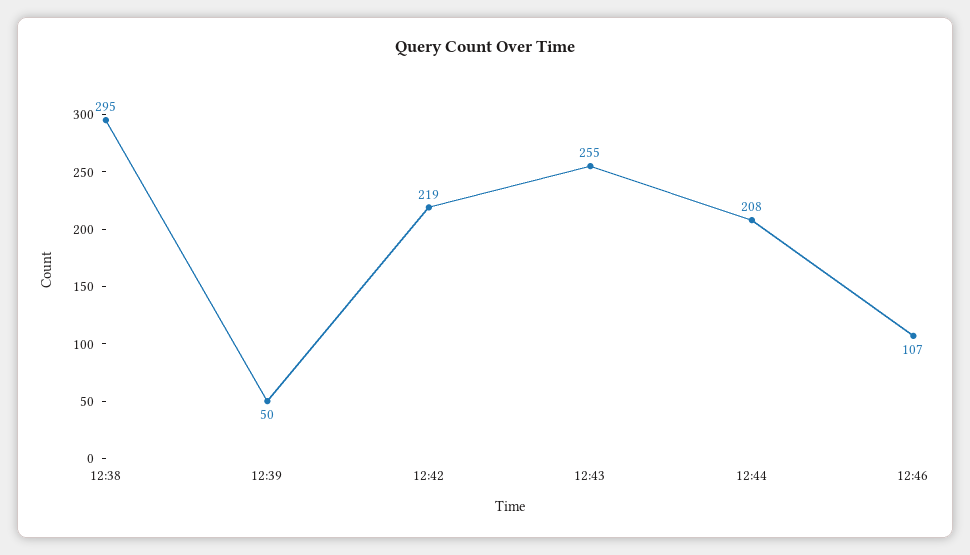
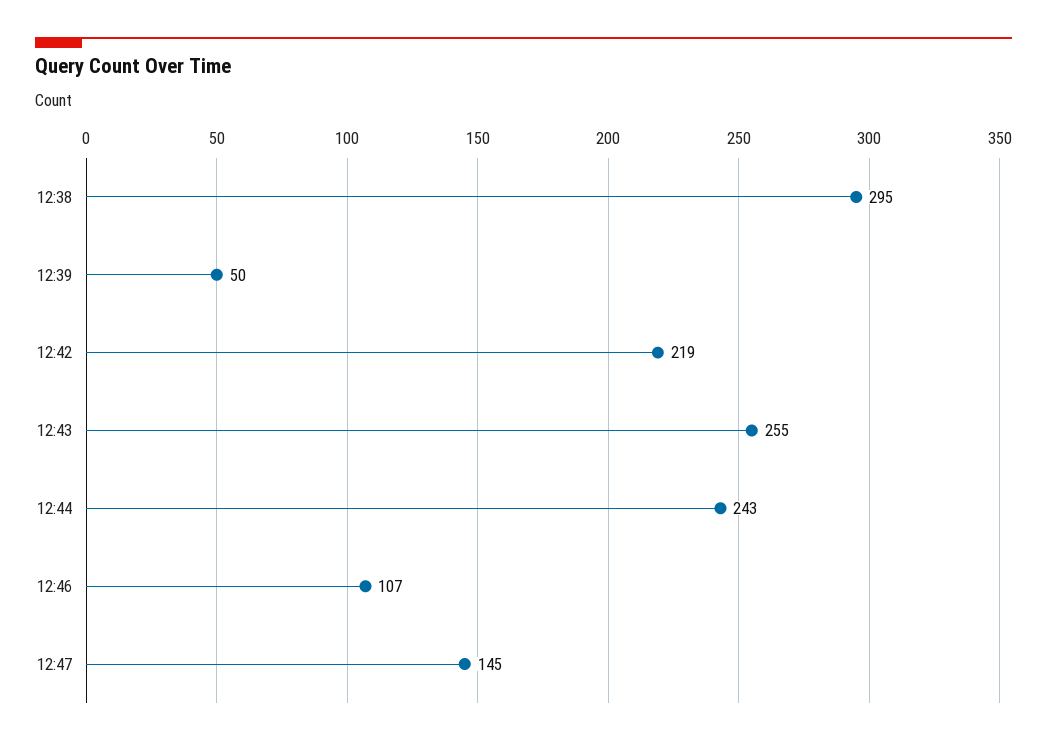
12:44: 208 -> 243
12:47: none -> 145

